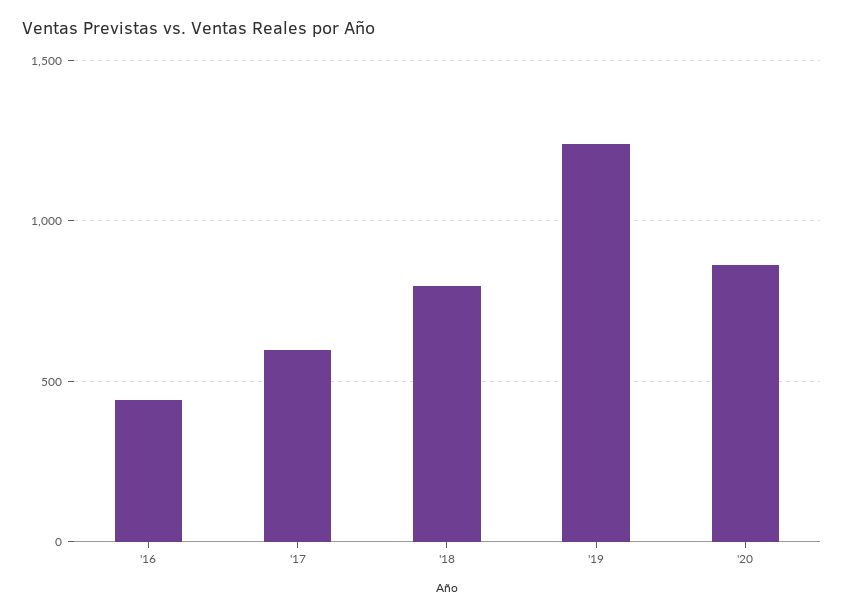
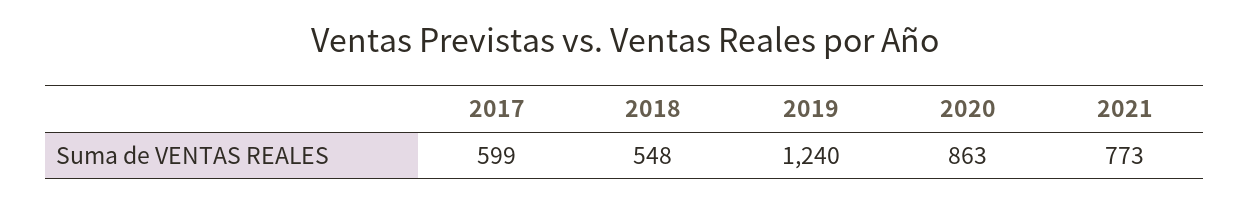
'16: 450 -> none
'18: 800 -> 548
2021: none -> 773

